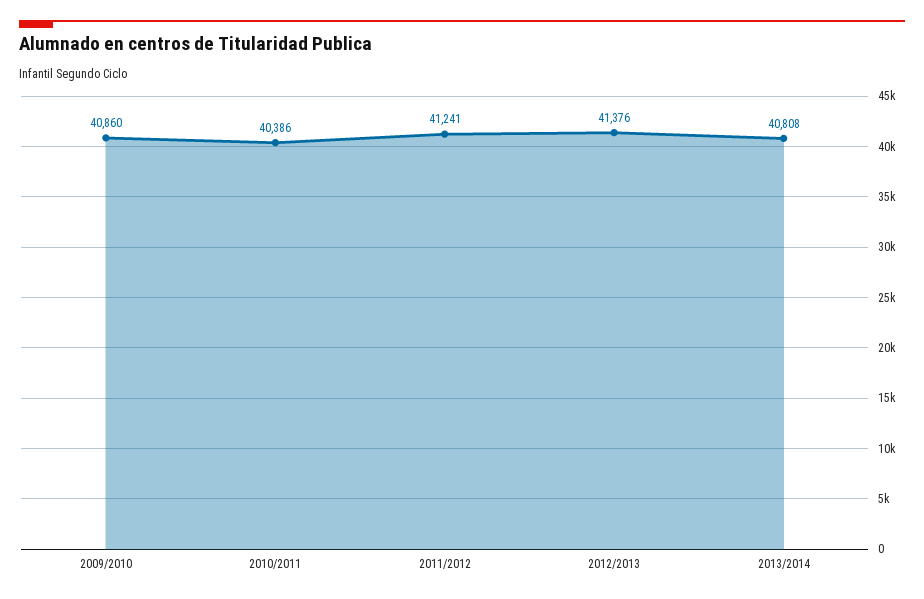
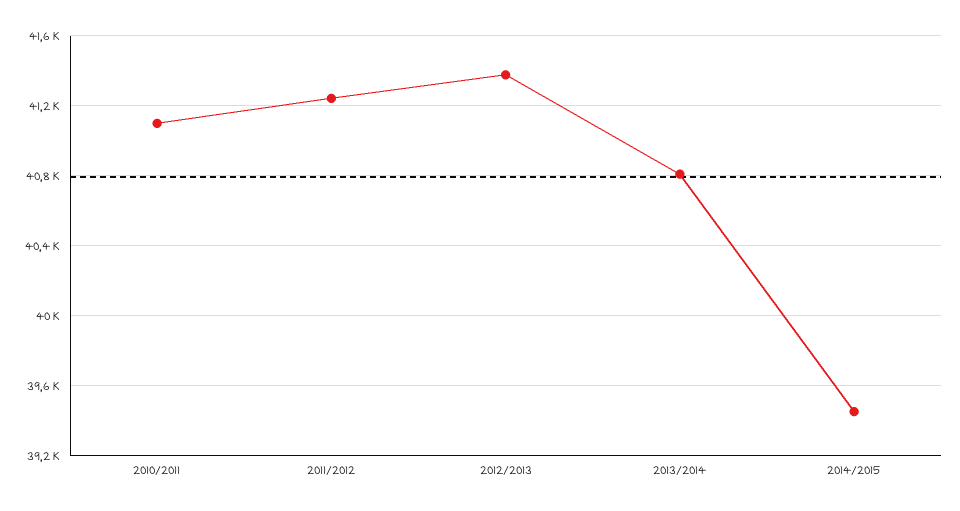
2009/2010: 40860 -> none
2010/2011: 40386 -> 41100
2014/2015: none -> 39450

